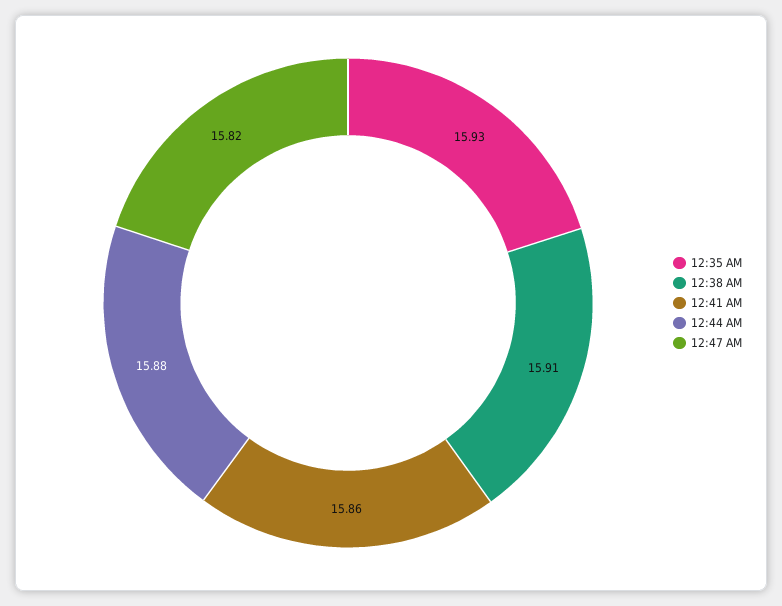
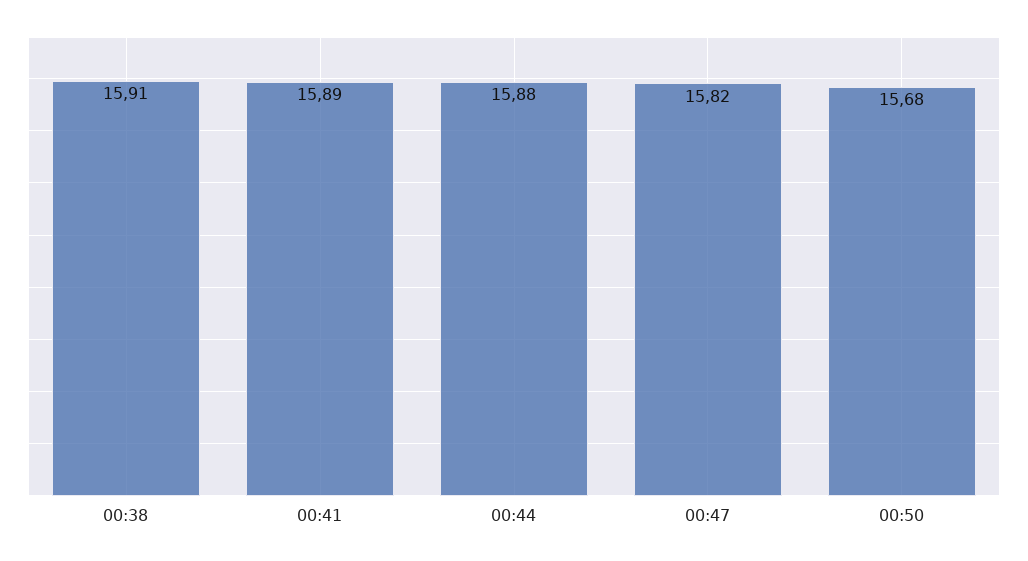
12:35 AM: 15.93 -> none
12:41 AM: 15.86 -> 15.89
00:50: none -> 15.68

